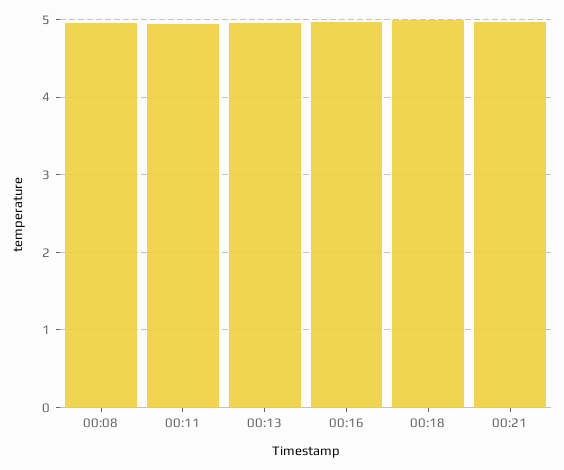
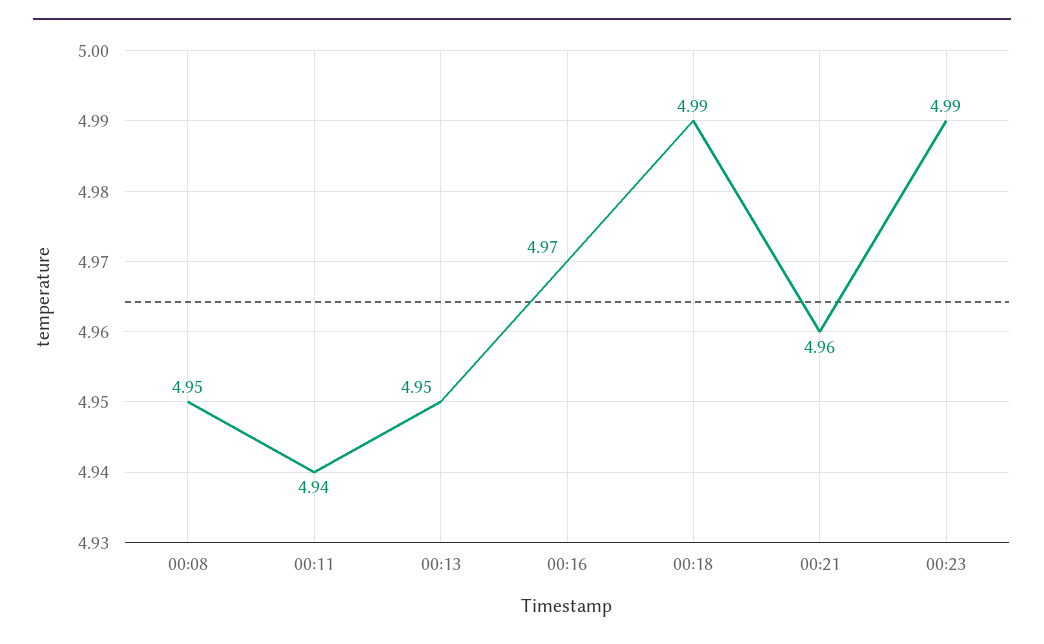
00:23: none -> 4.99

